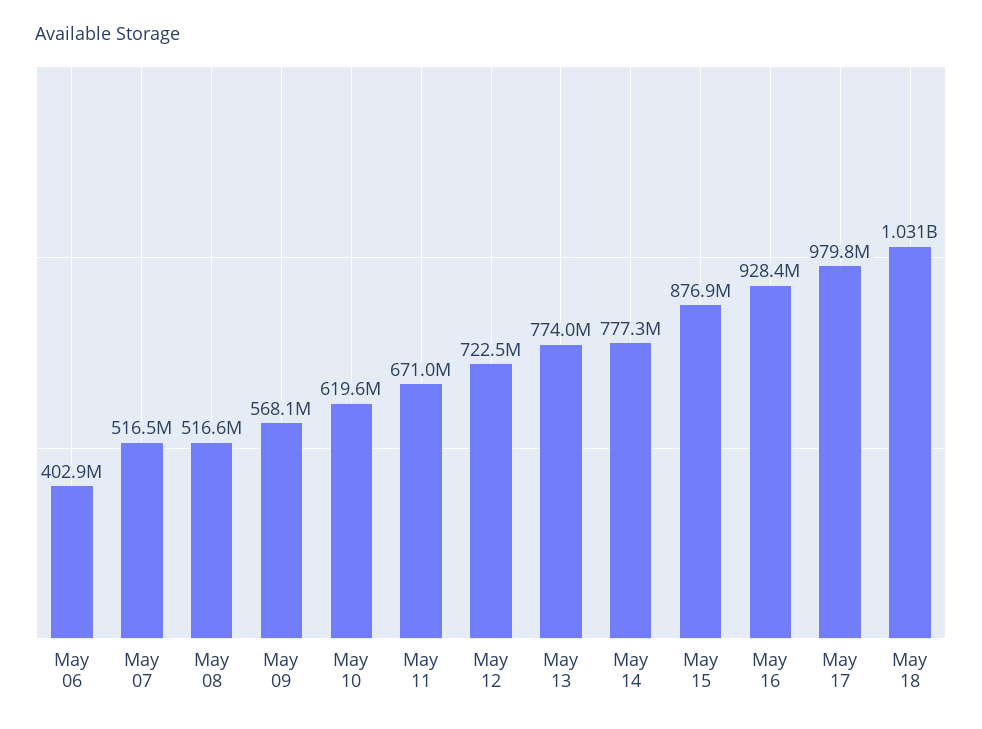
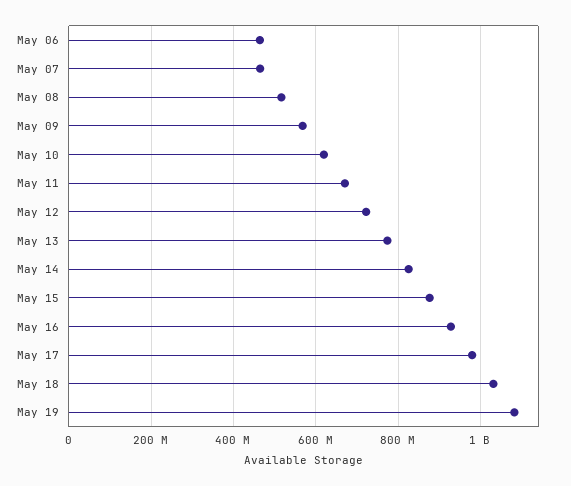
May 06: 402900000 -> 460000000
May 07: 516500000 -> 460000000
May 14: 777300000 -> 820000000
May 19: none -> 1080000000

